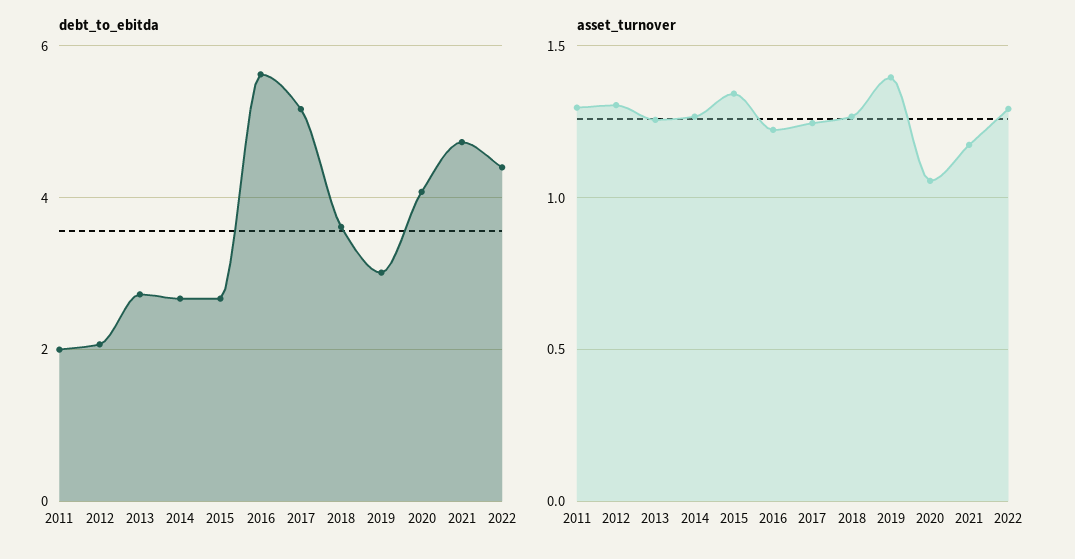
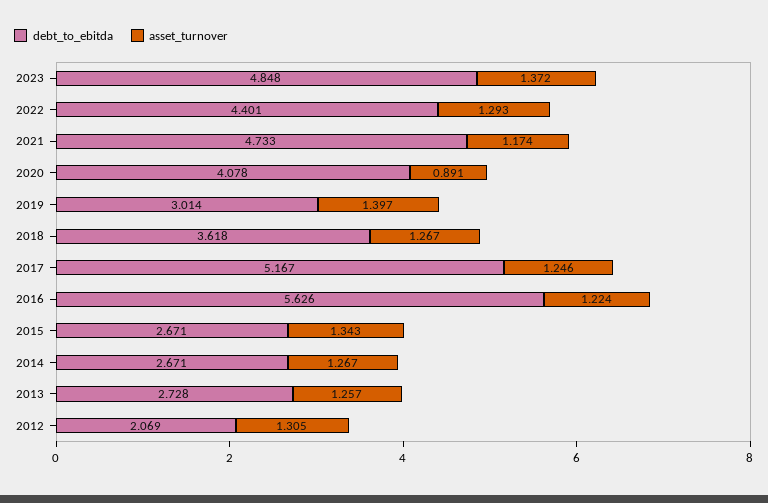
debt_to_ebitda, 2011: 2 -> none
asset_turnover, 2011: 1.3 -> none
asset_turnover, 2020: 1.05 -> 0.891
debt_to_ebitda, 2023: none -> 4.848
asset_turnover, 2023: none -> 1.372

